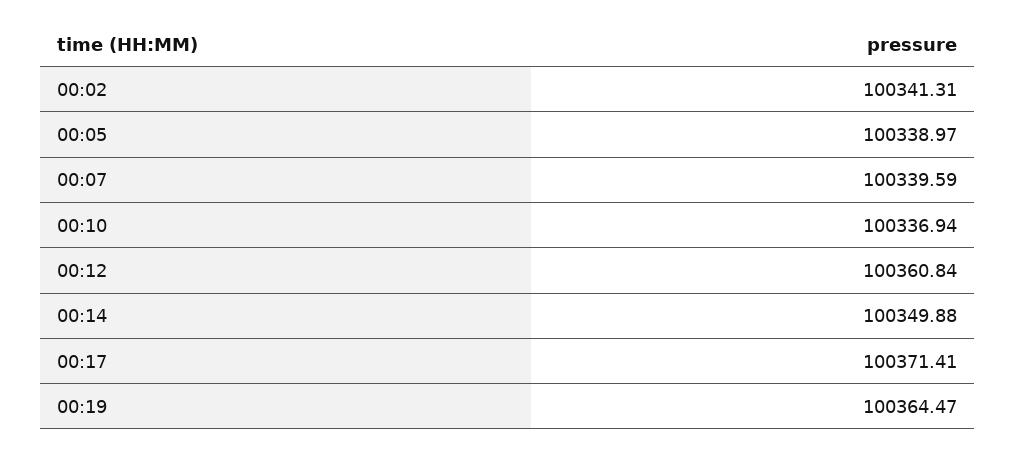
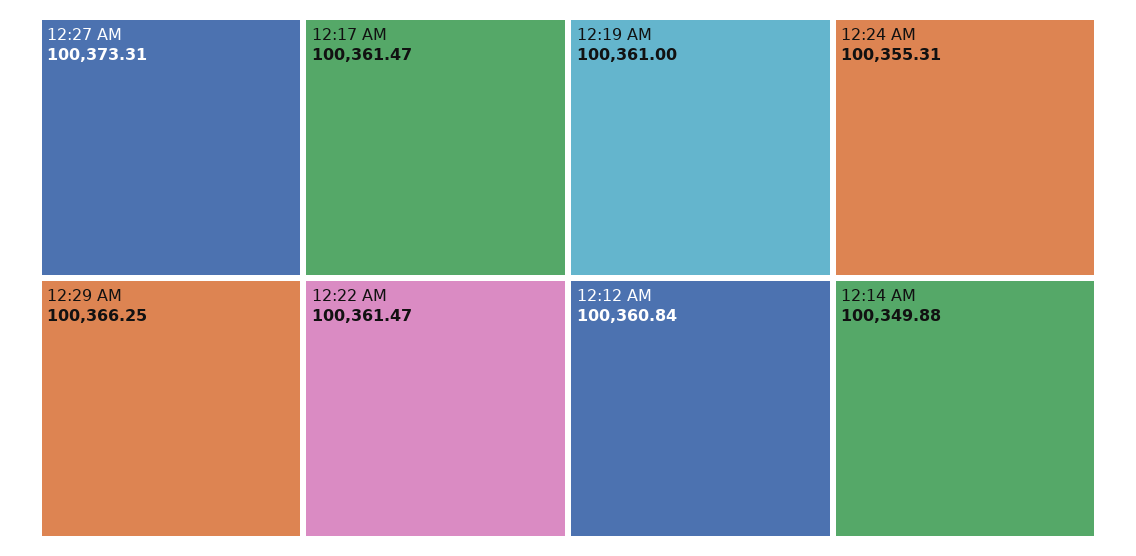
00:02: 100341.31 -> none
00:05: 100338.97 -> none
00:07: 100339.59 -> none
00:10: 100336.94 -> none
00:17: 100371.41 -> 100361.47
00:19: 100364.47 -> 100361
12:27 AM: none -> 100373.31
12:29 AM: none -> 100366.25
12:22 AM: none -> 100361.47
12:24 AM: none -> 100355.31

